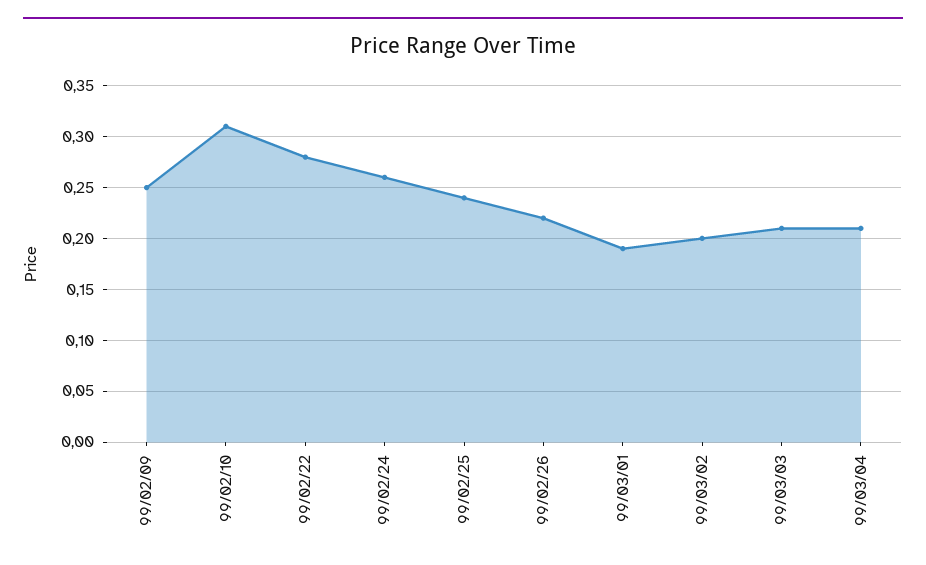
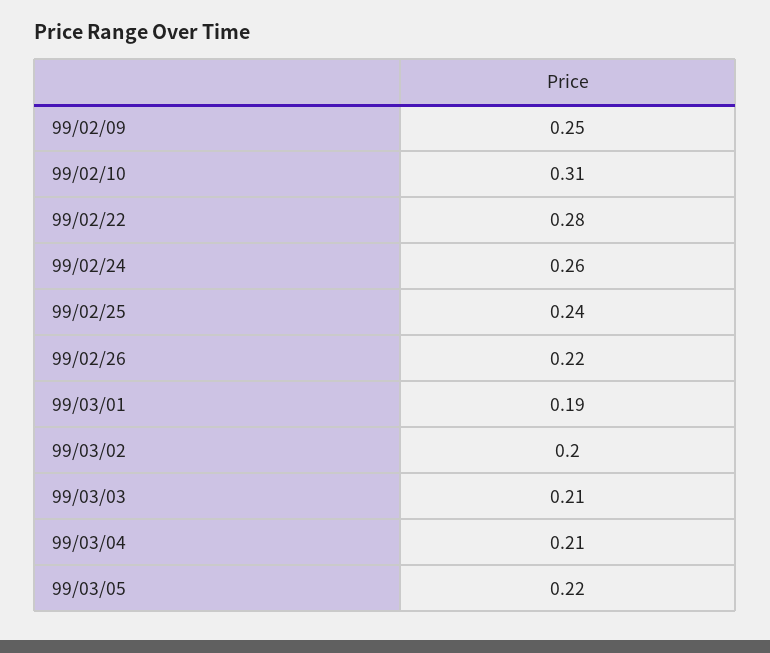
99/03/05: none -> 0.22

